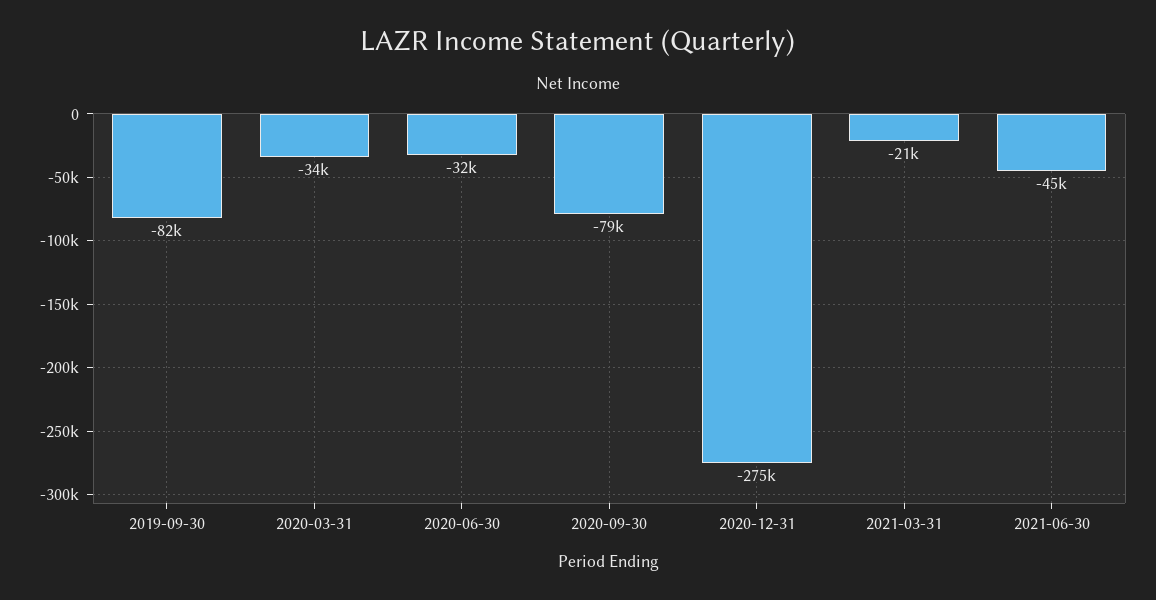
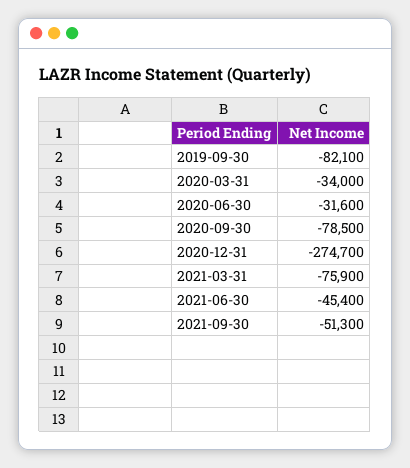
2021-03-31: -21000 -> -75900
2021-09-30: none -> -51300

